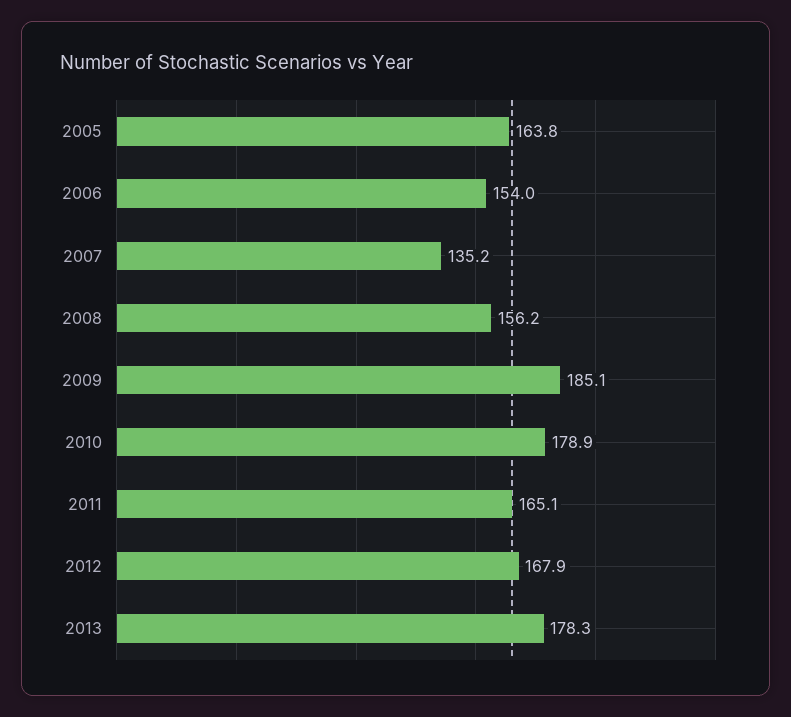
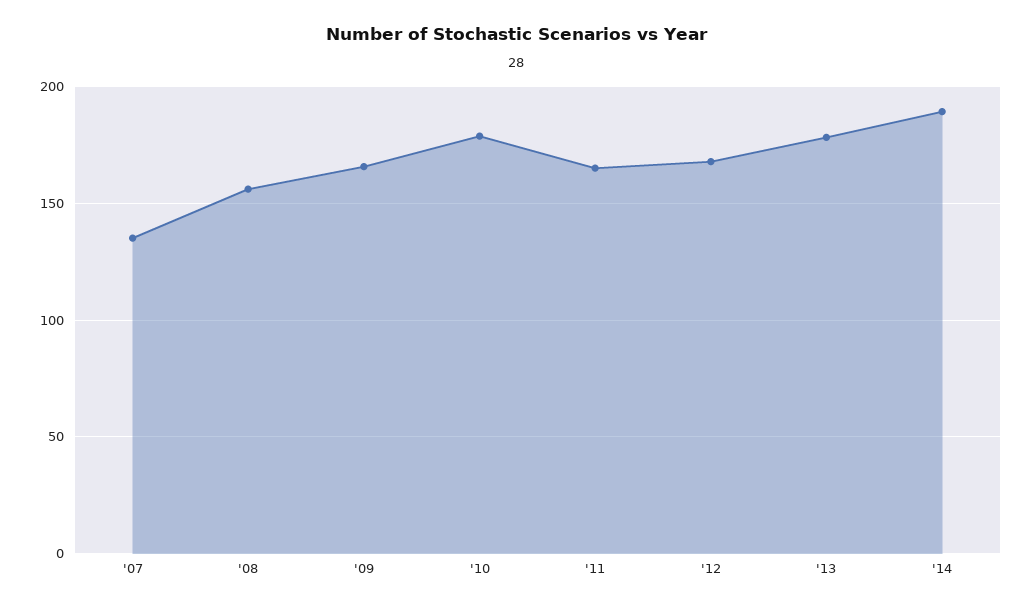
2005: 163.8 -> none
2006: 154 -> none
2009: 185.1 -> 165
'14: none -> 190

